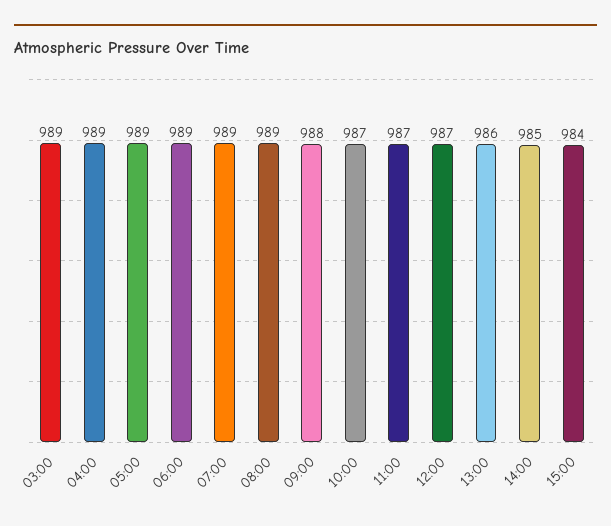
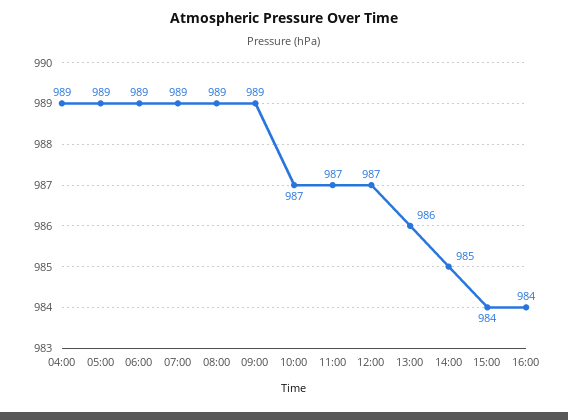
03:00: 989 -> none
09:00: 988 -> 989
16:00: none -> 984

